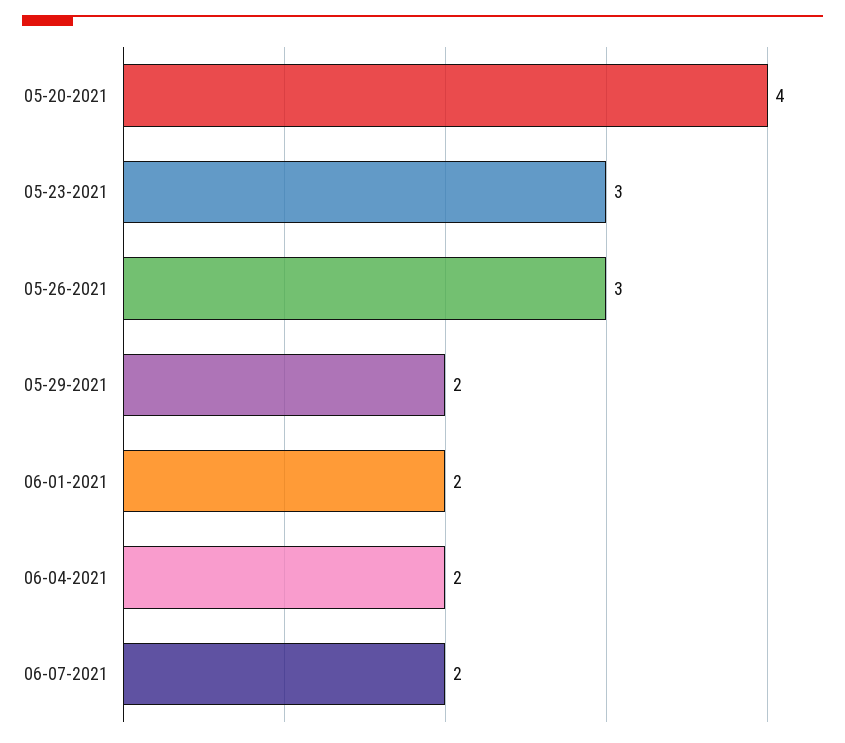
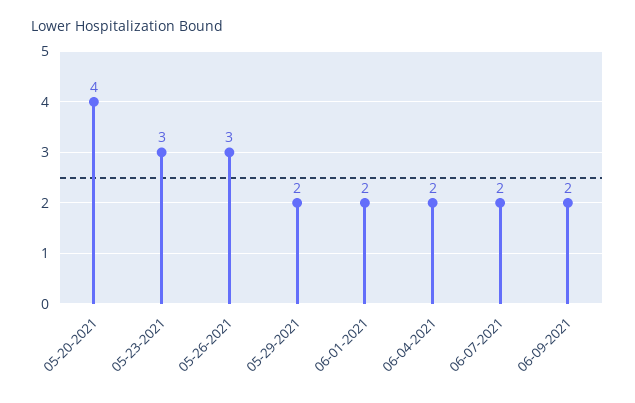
06-09-2021: none -> 2

